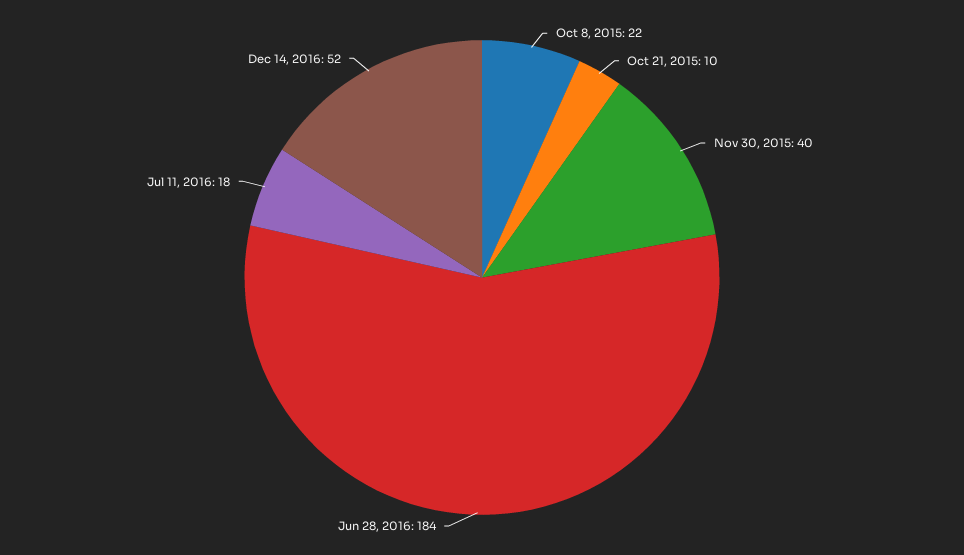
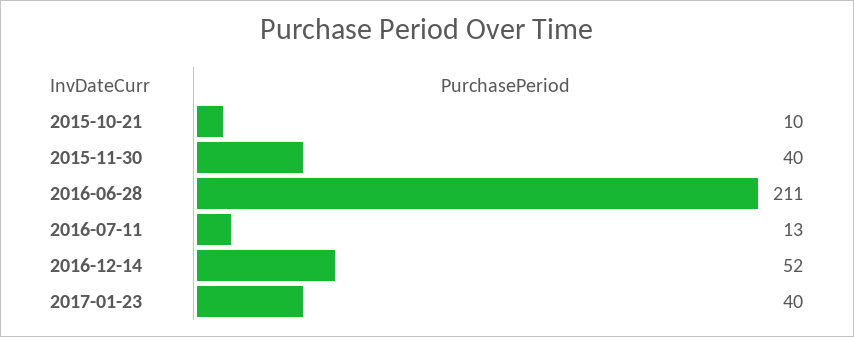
Oct 8, 2015: 22 -> none
Jun 28, 2016: 184 -> 211
Jul 11, 2016: 18 -> 13
2017-01-23: none -> 40

